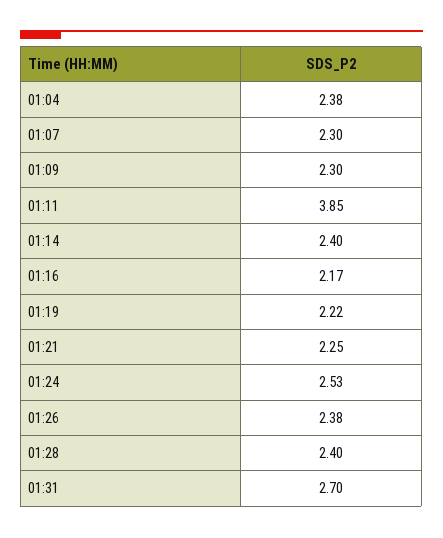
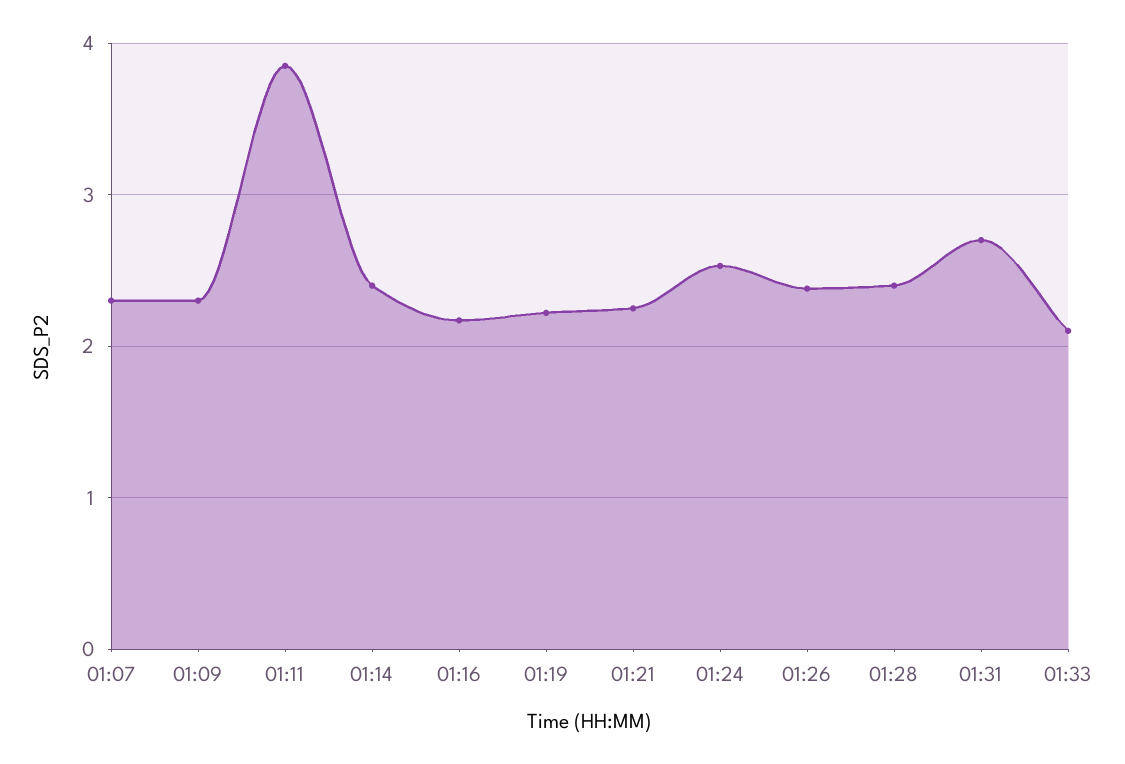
01:04: 2.38 -> none
01:33: none -> 2.1

